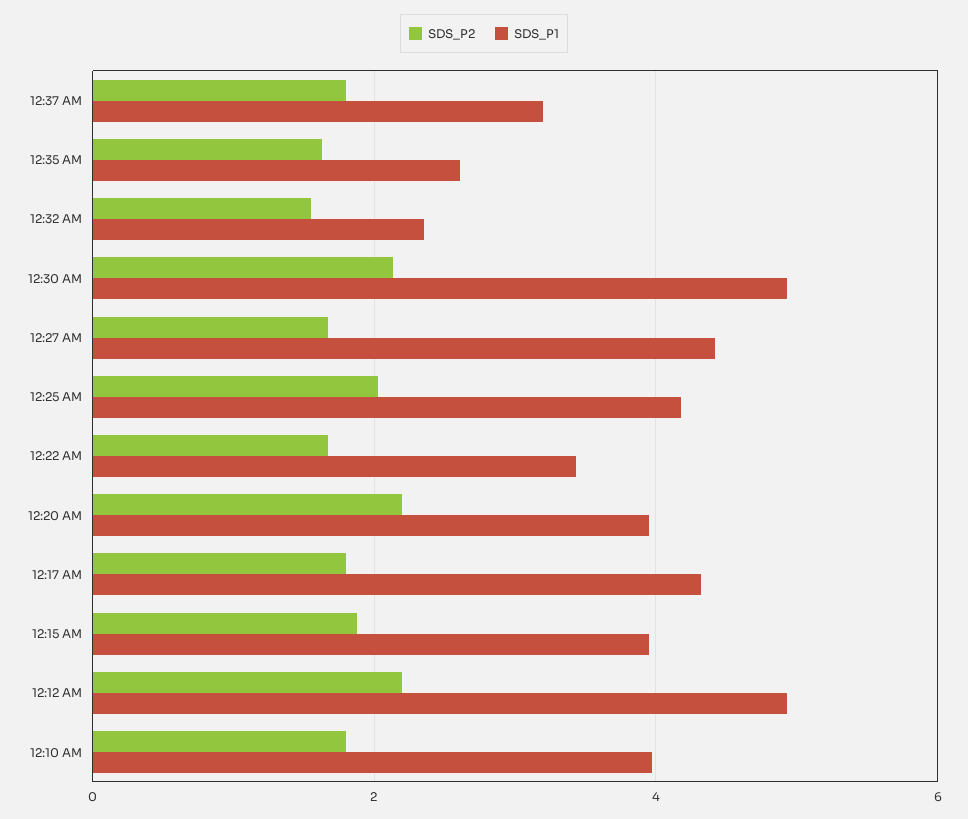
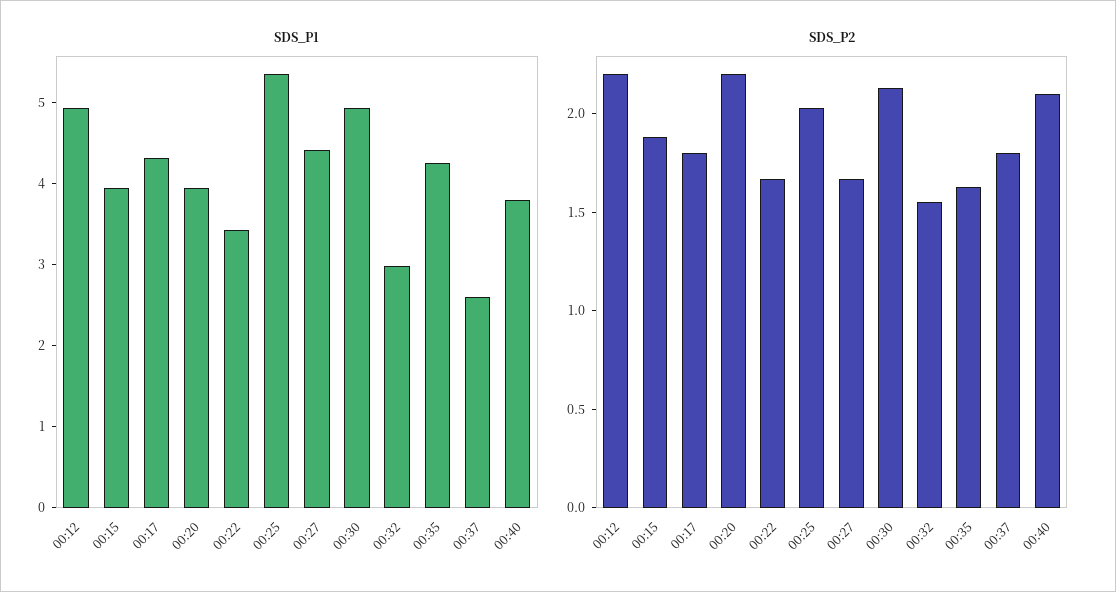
SDS_P1, 12:37 AM: 3.2 -> 2.6
SDS_P1, 12:35 AM: 2.6 -> 4.2
SDS_P1, 12:32 AM: 2.4 -> 3
SDS_P1, 12:25 AM: 4.2 -> 5.4
SDS_P2, 12:10 AM: 1.8 -> none
SDS_P1, 12:10 AM: 4 -> none
SDS_P1, 00:40: none -> 3.8
SDS_P2, 00:40: none -> 2.1

